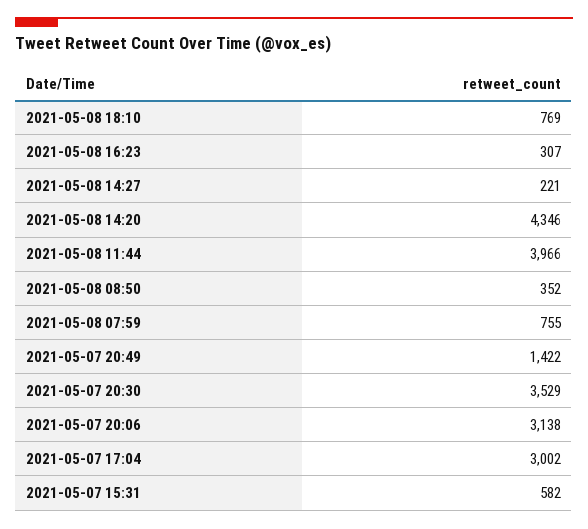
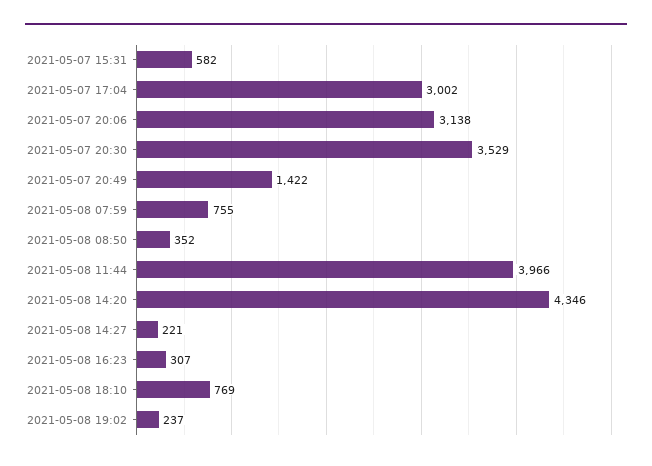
2021-05-08 19:02: none -> 237

